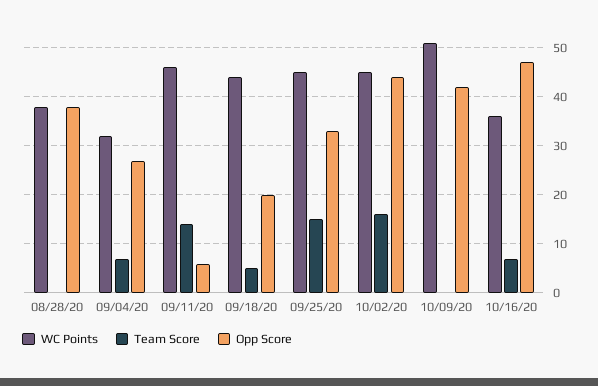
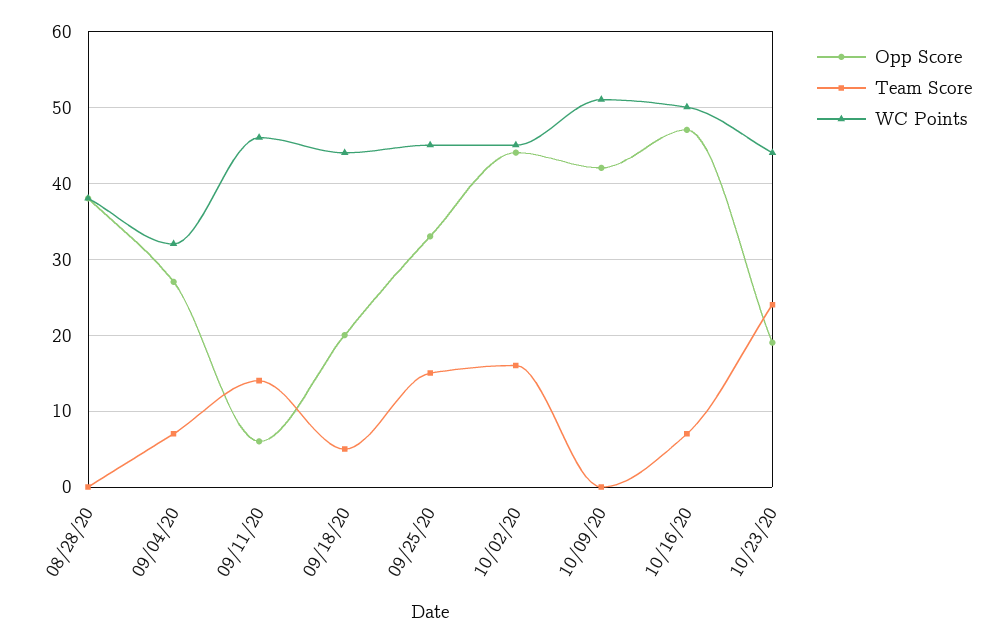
WC Points, 10/16/20: 35 -> 50
Opp Score, 10/23/20: none -> 19
Team Score, 10/23/20: none -> 24
WC Points, 10/23/20: none -> 44

